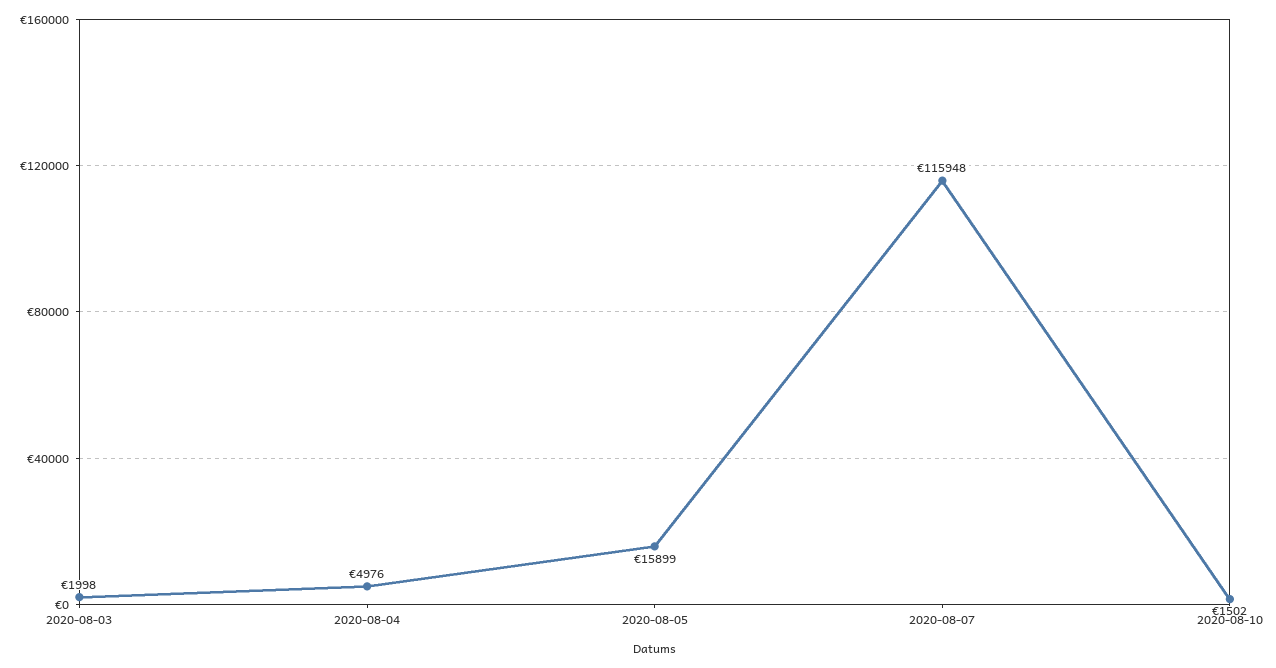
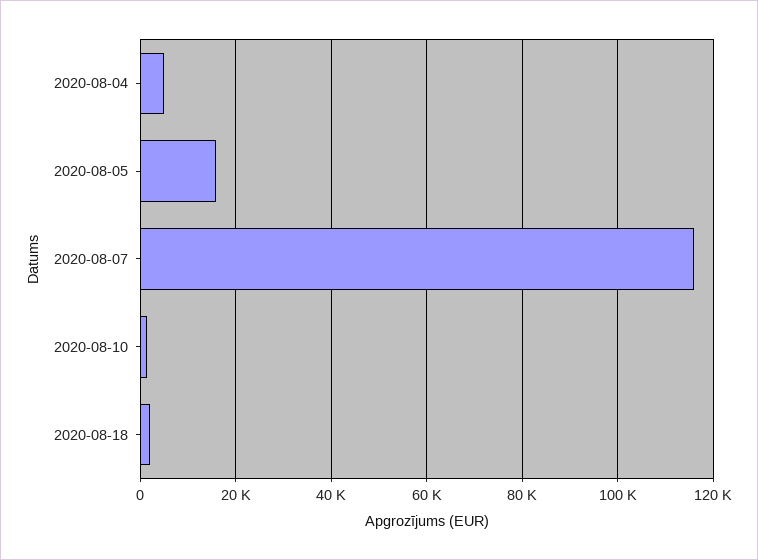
2020-08-03: 1998 -> none
2020-08-18: none -> 2000

